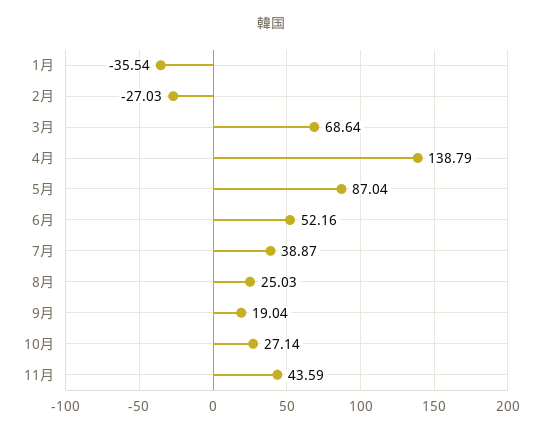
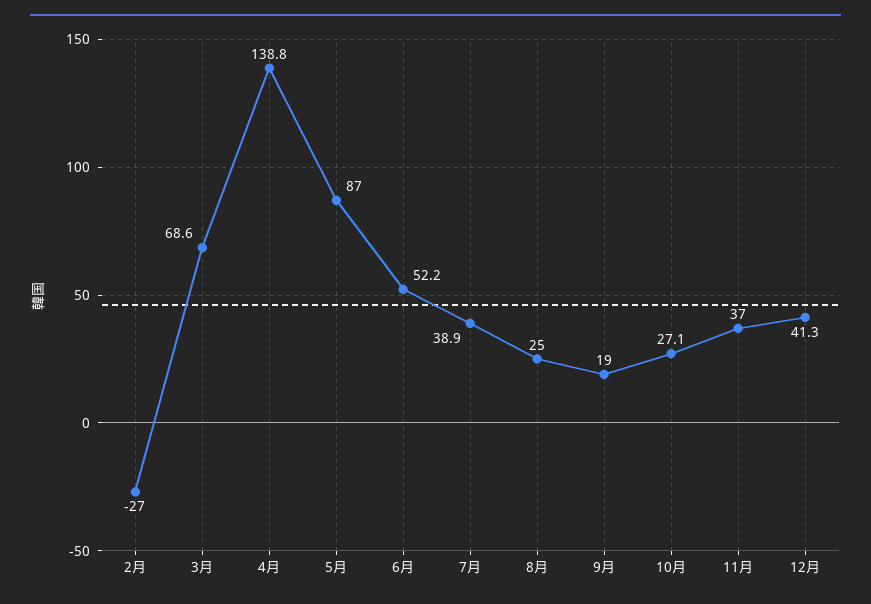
1月: -35.54 -> none
11月: 43.59 -> 37
12月: none -> 41.3

